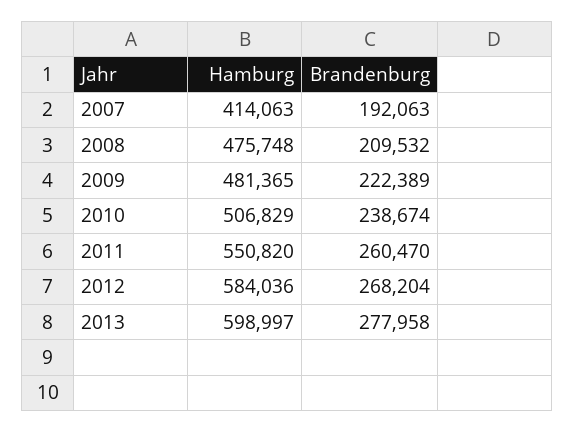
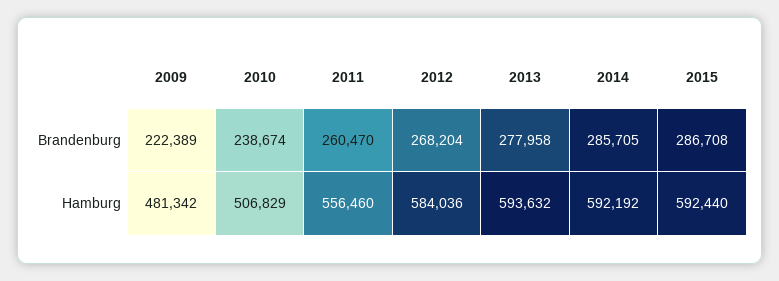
Hamburg, 2007: 414063 -> none
Brandenburg, 2007: 192063 -> none
Hamburg, 2008: 475748 -> none
Brandenburg, 2008: 209532 -> none
Hamburg, 2009: 481365 -> 481342
Hamburg, 2011: 550820 -> 556460
Hamburg, 2013: 598997 -> 593632
Brandenburg, 2014: none -> 285705
Brandenburg, 2015: none -> 286708
Hamburg, 2014: none -> 592192
Hamburg, 2015: none -> 592440

